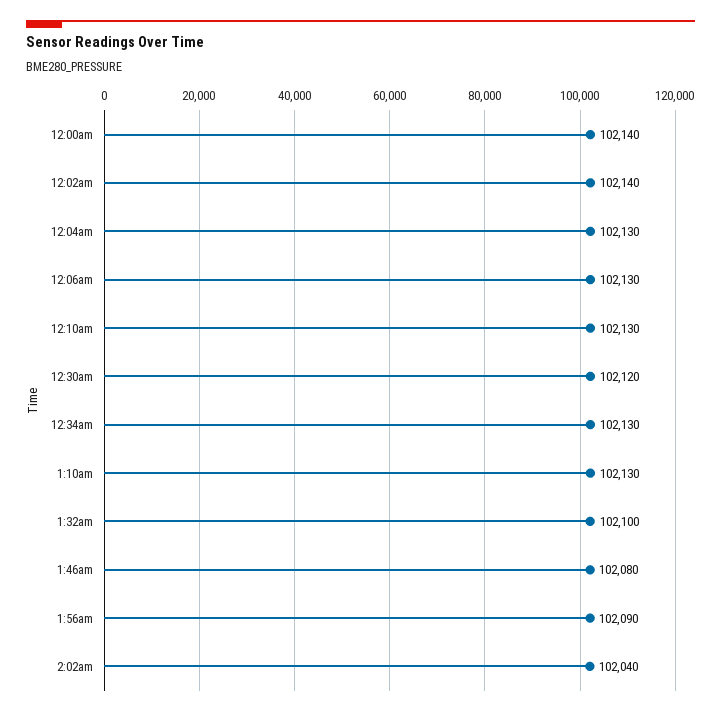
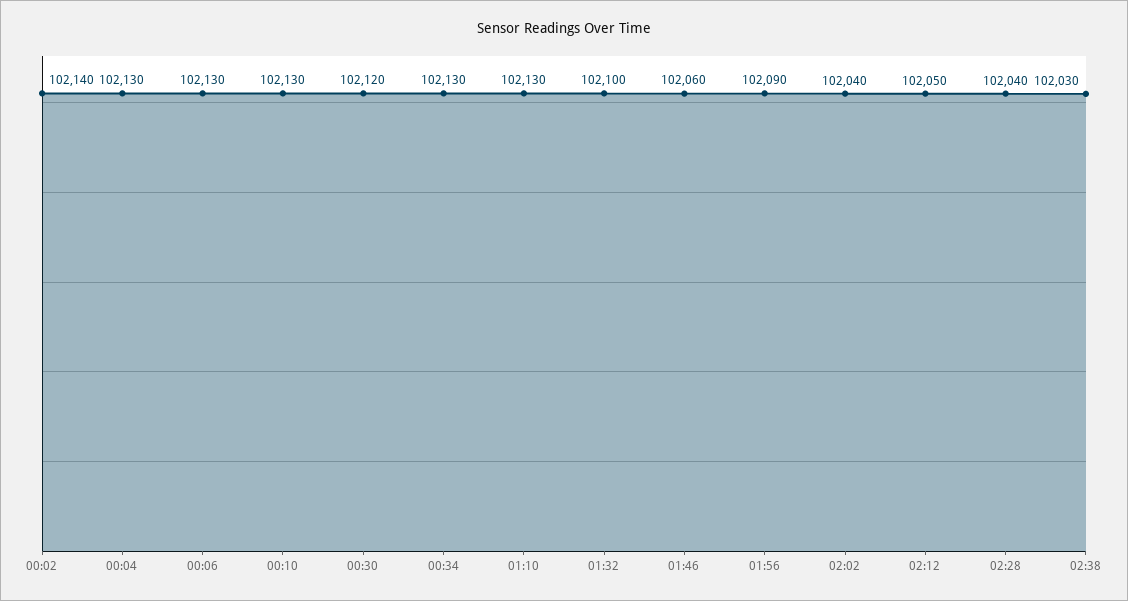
12:00am: 102140 -> none
1:46am: 102080 -> 102060
02:12: none -> 102050
02:28: none -> 102040
02:38: none -> 102030

